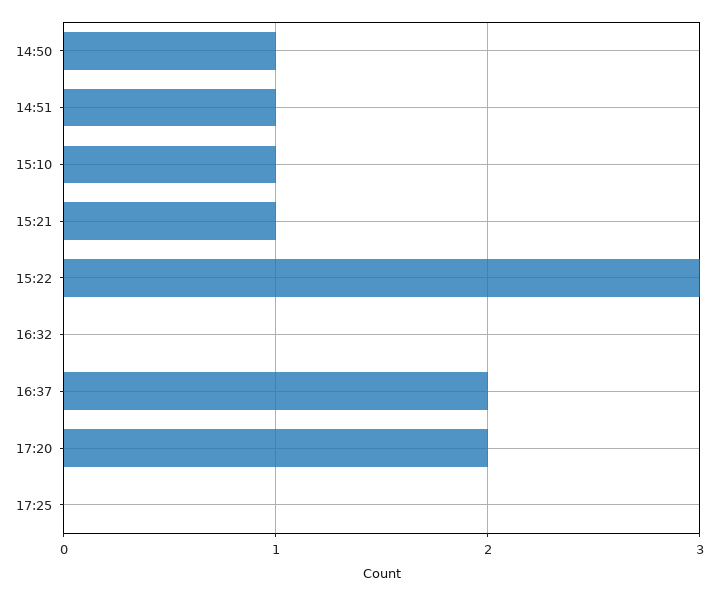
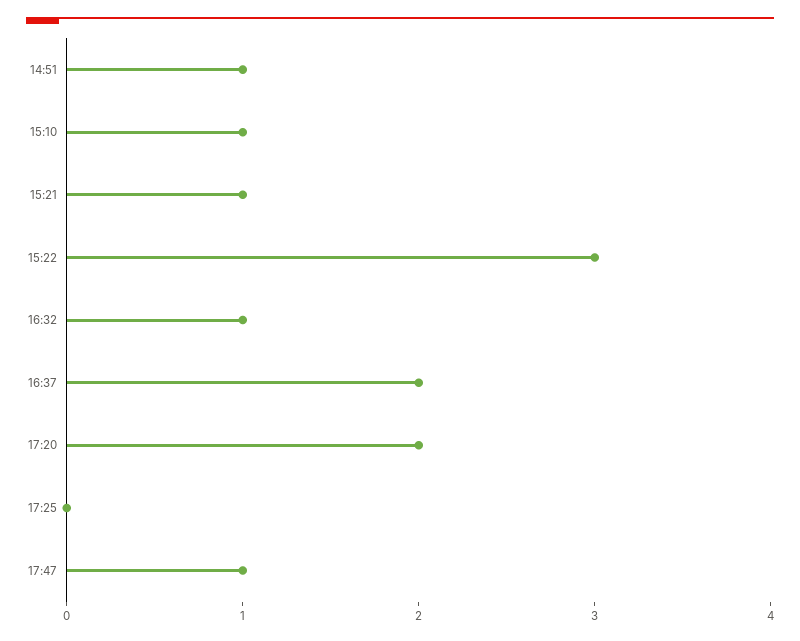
14:50: 1 -> none
16:32: 0 -> 1
17:47: none -> 1

